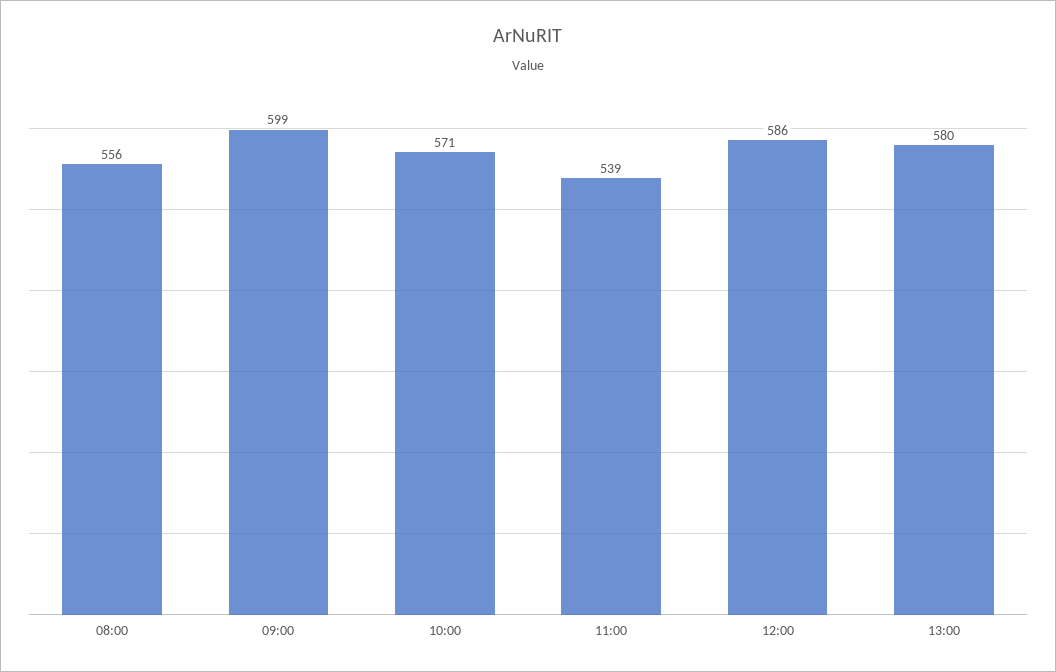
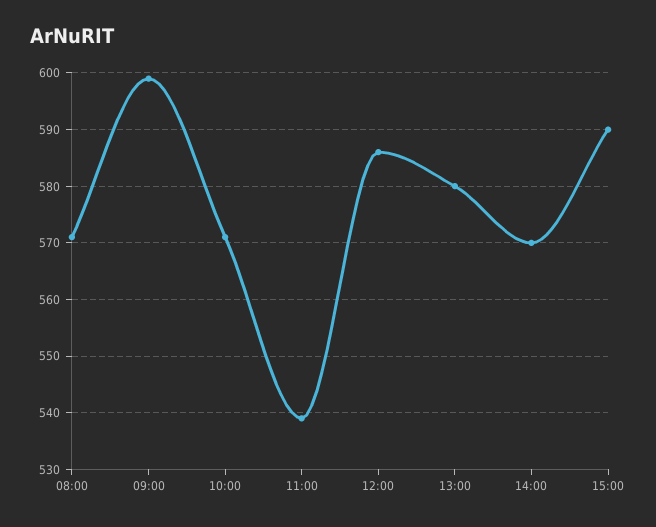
08:00: 556 -> 570
14:00: none -> 570
15:00: none -> 590

